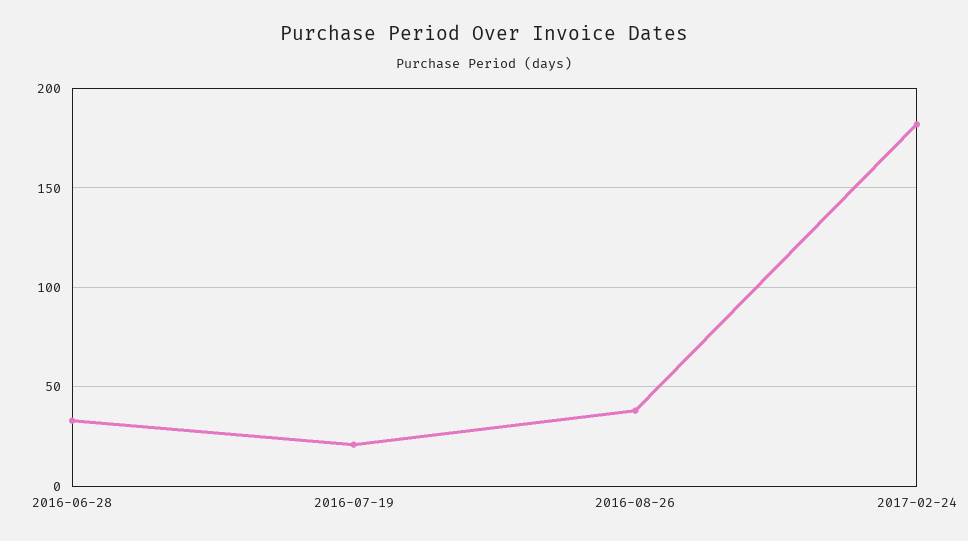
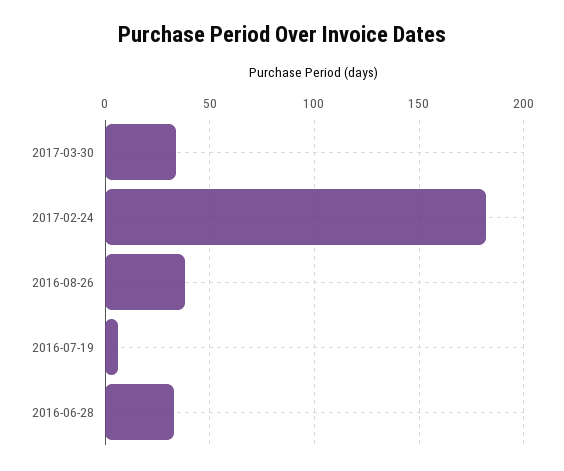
2016-07-19: 20 -> 5
2017-03-30: none -> 35

